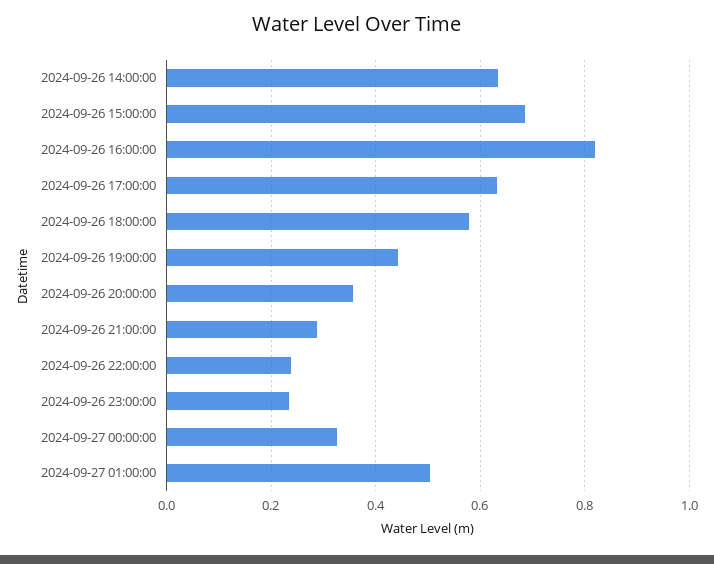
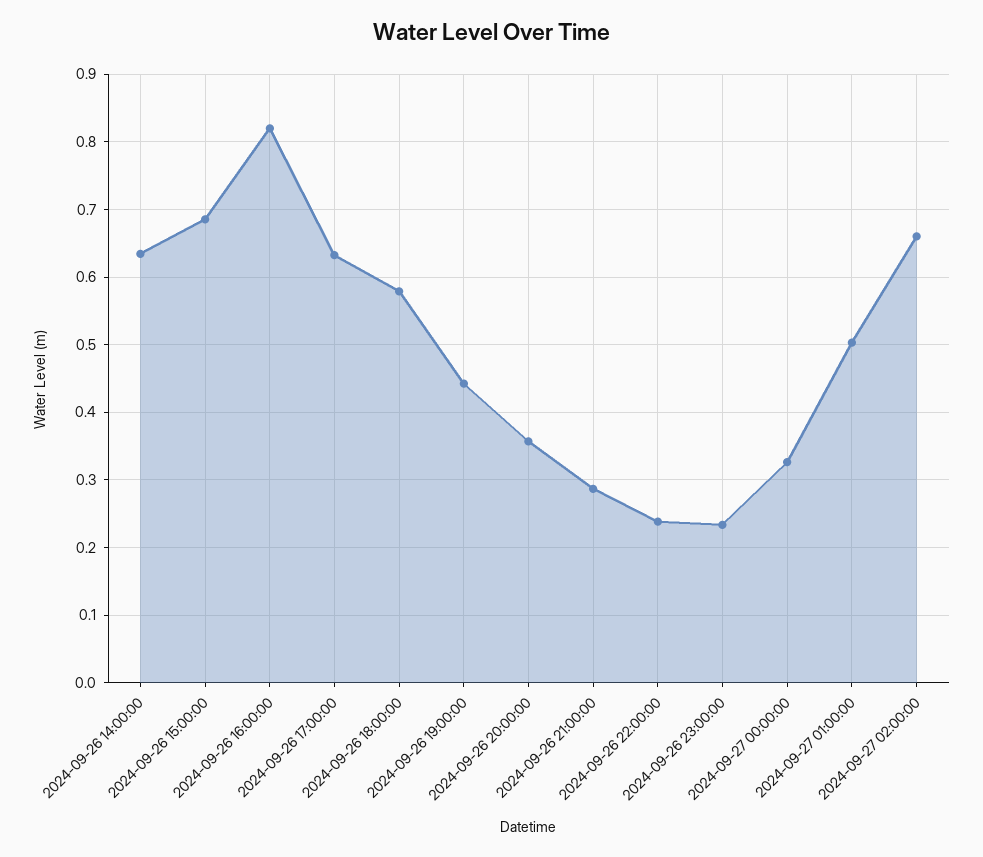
2024-09-27 02:00:00: none -> 0.66

